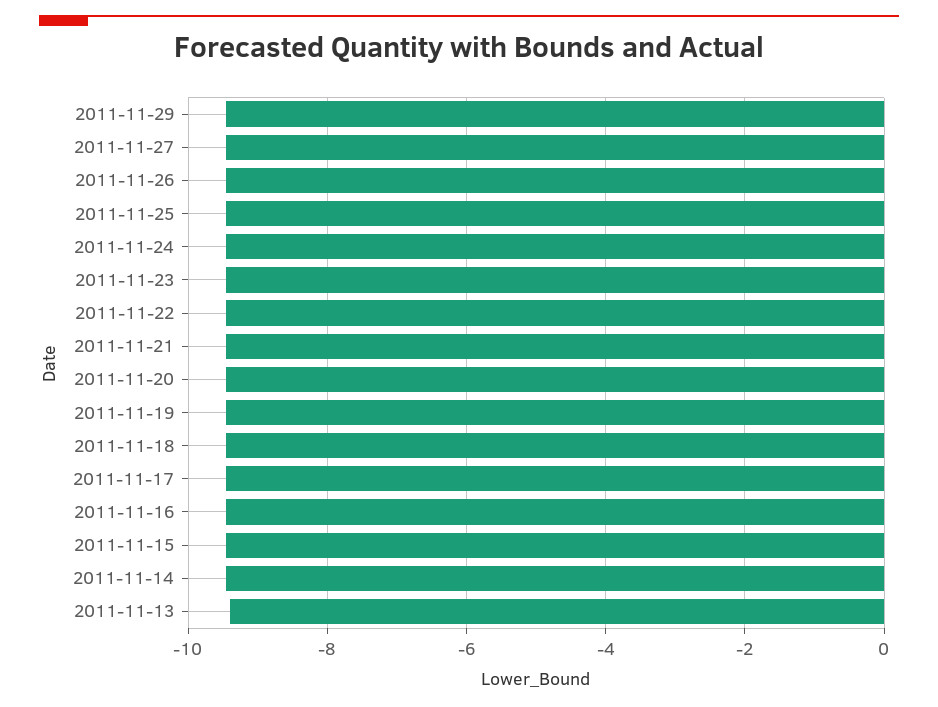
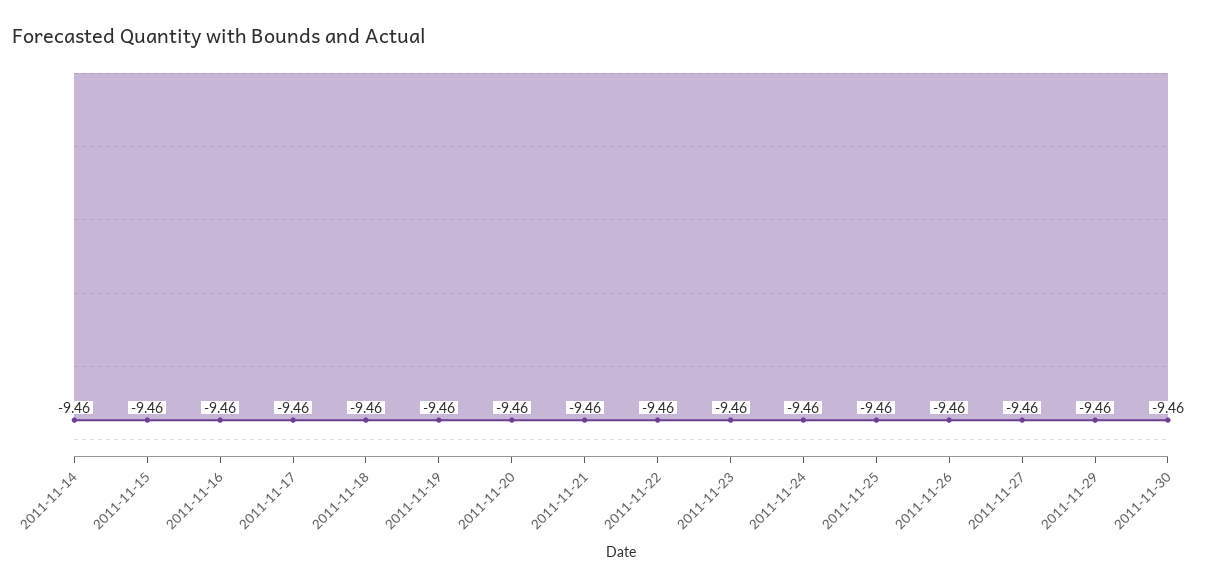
2011-11-13: -9.4 -> none
2011-11-30: none -> -9.46

